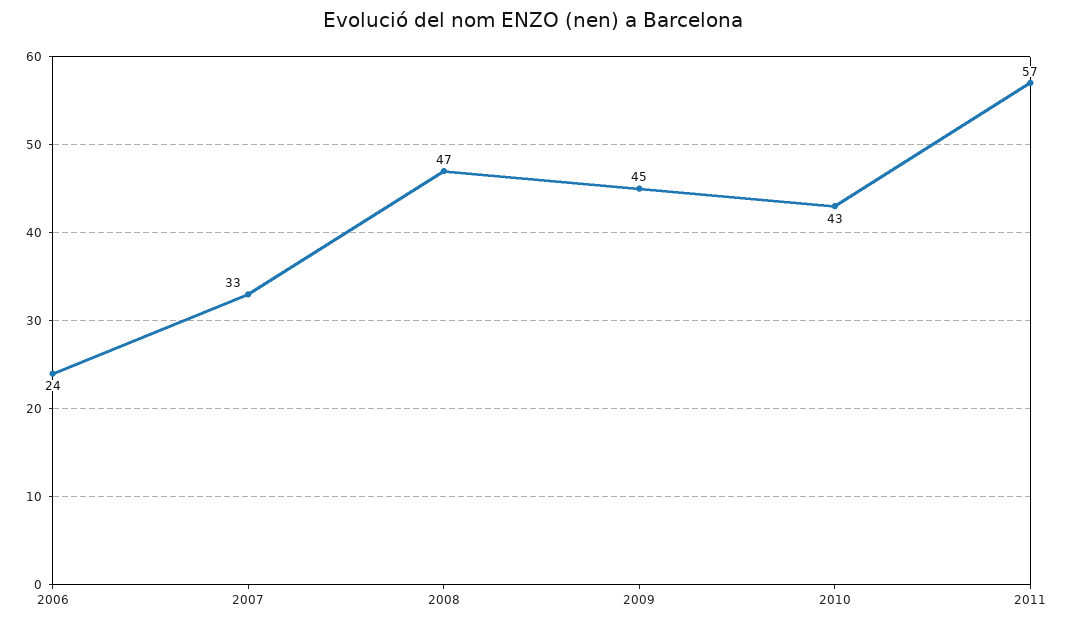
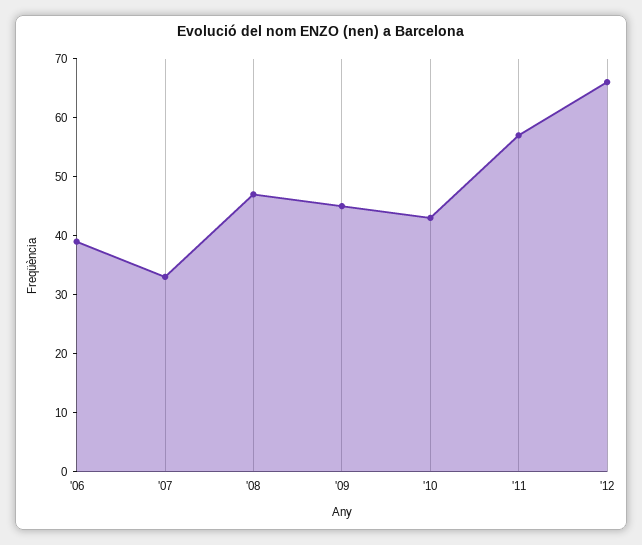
2006: 24 -> 40
'12: none -> 65

